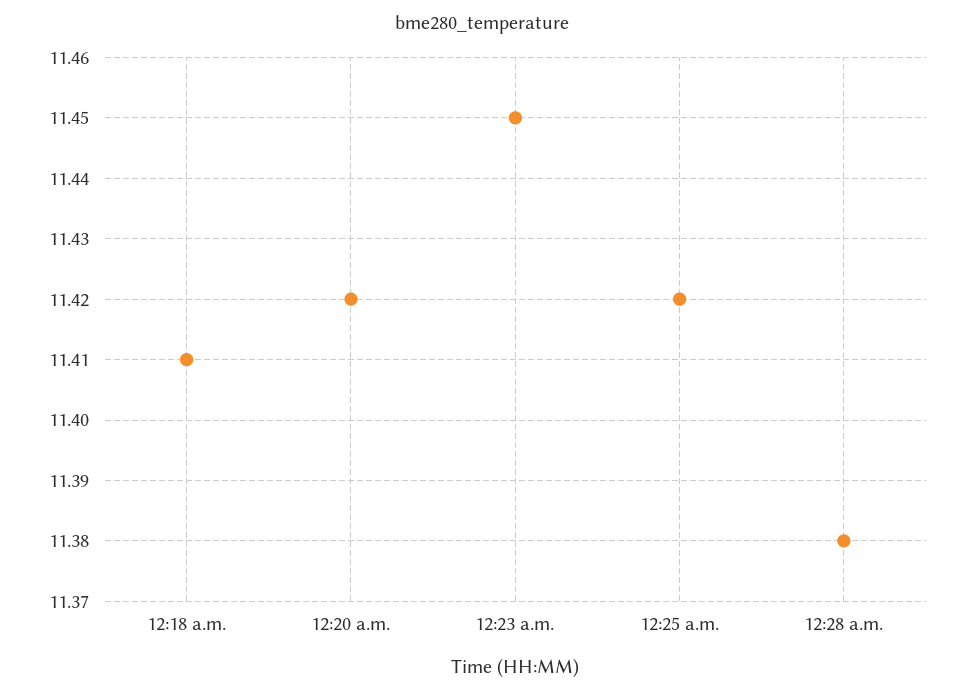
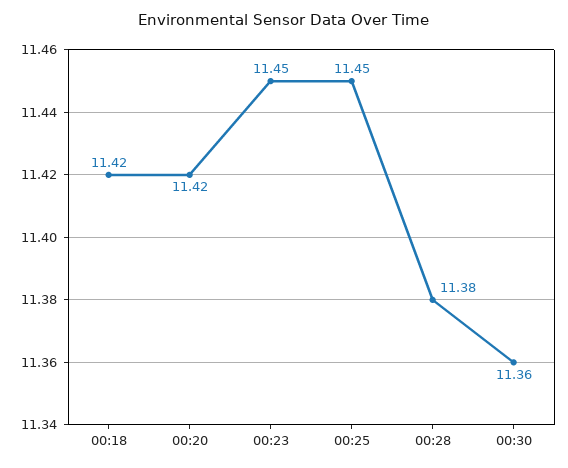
12:18 a.m.: 11.41 -> 11.42
12:25 a.m.: 11.42 -> 11.45
00:30: none -> 11.36

